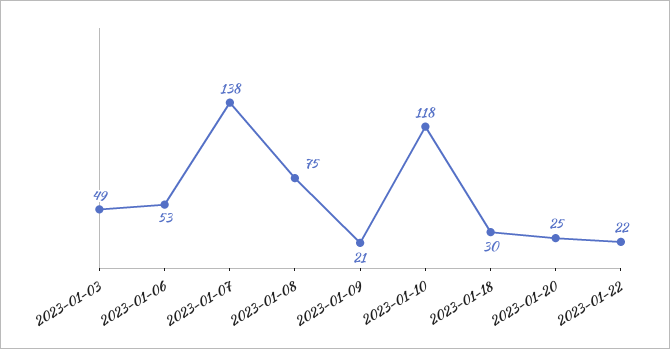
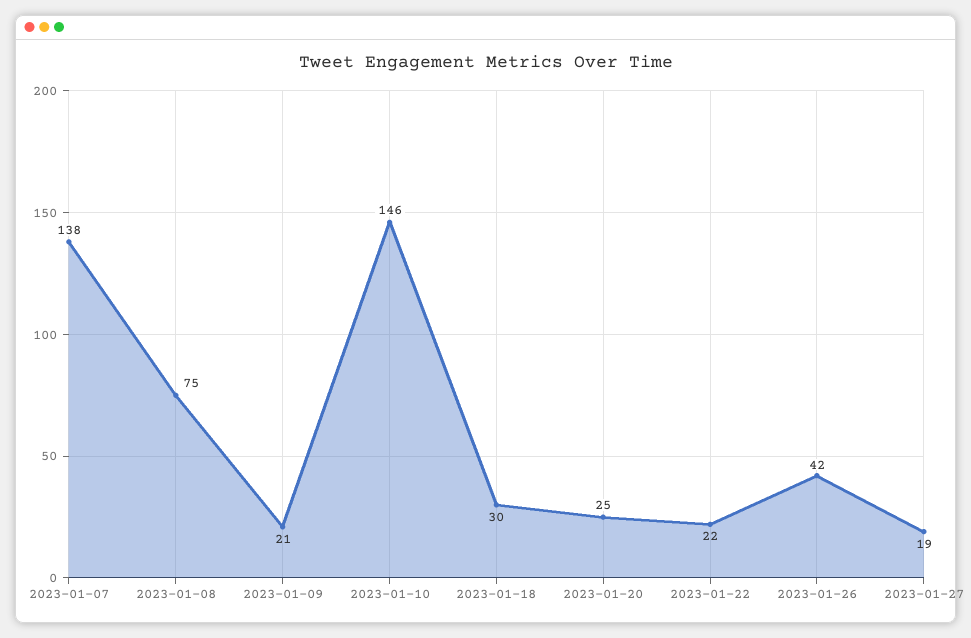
2023-01-03: 49 -> none
2023-01-06: 53 -> none
2023-01-10: 118 -> 146
2023-01-26: none -> 42
2023-01-27: none -> 19

